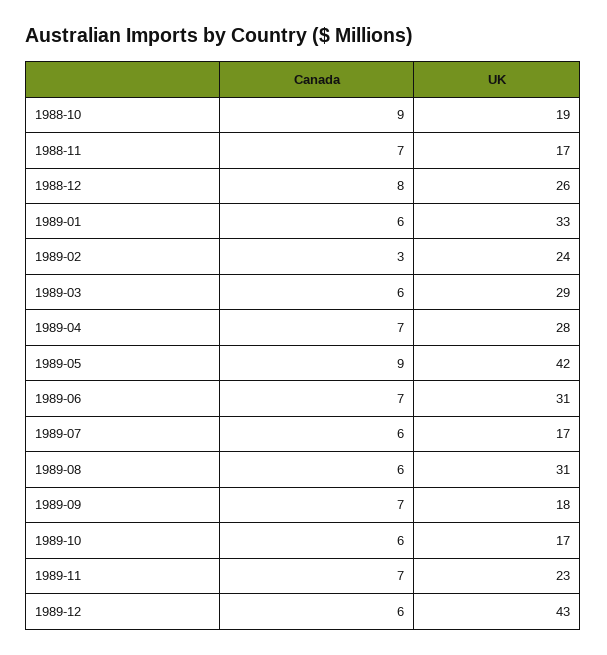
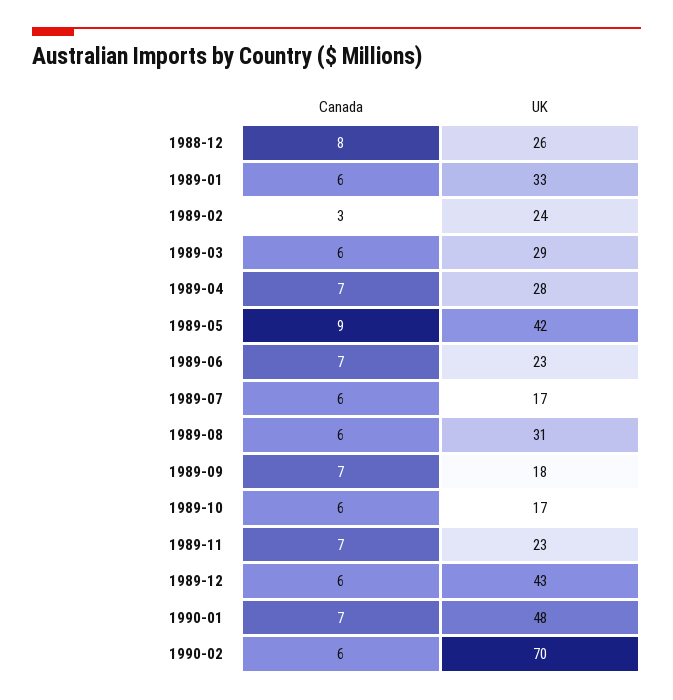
Canada, 1988-10: 9 -> none
UK, 1988-10: 19 -> none
Canada, 1988-11: 7 -> none
UK, 1988-11: 17 -> none
UK, 1989-06: 31 -> 23
Canada, 1990-01: none -> 7
UK, 1990-01: none -> 48
Canada, 1990-02: none -> 6
UK, 1990-02: none -> 70

